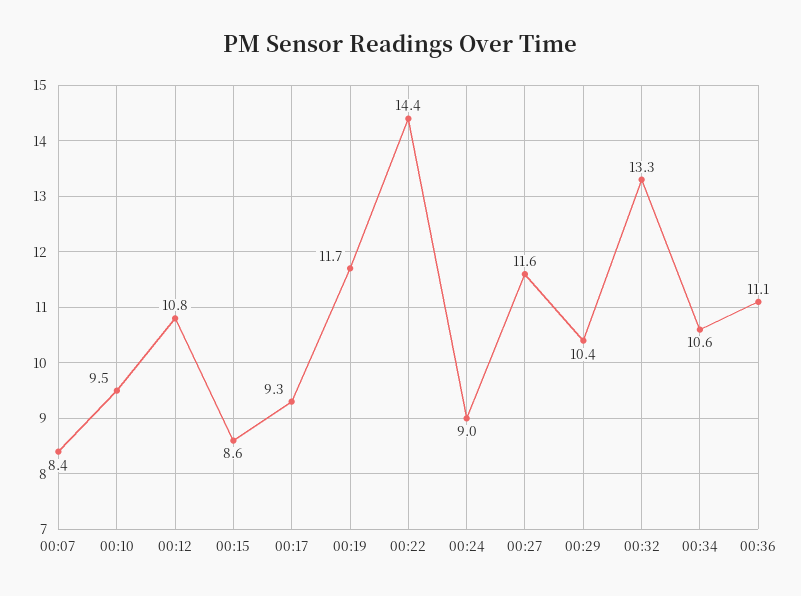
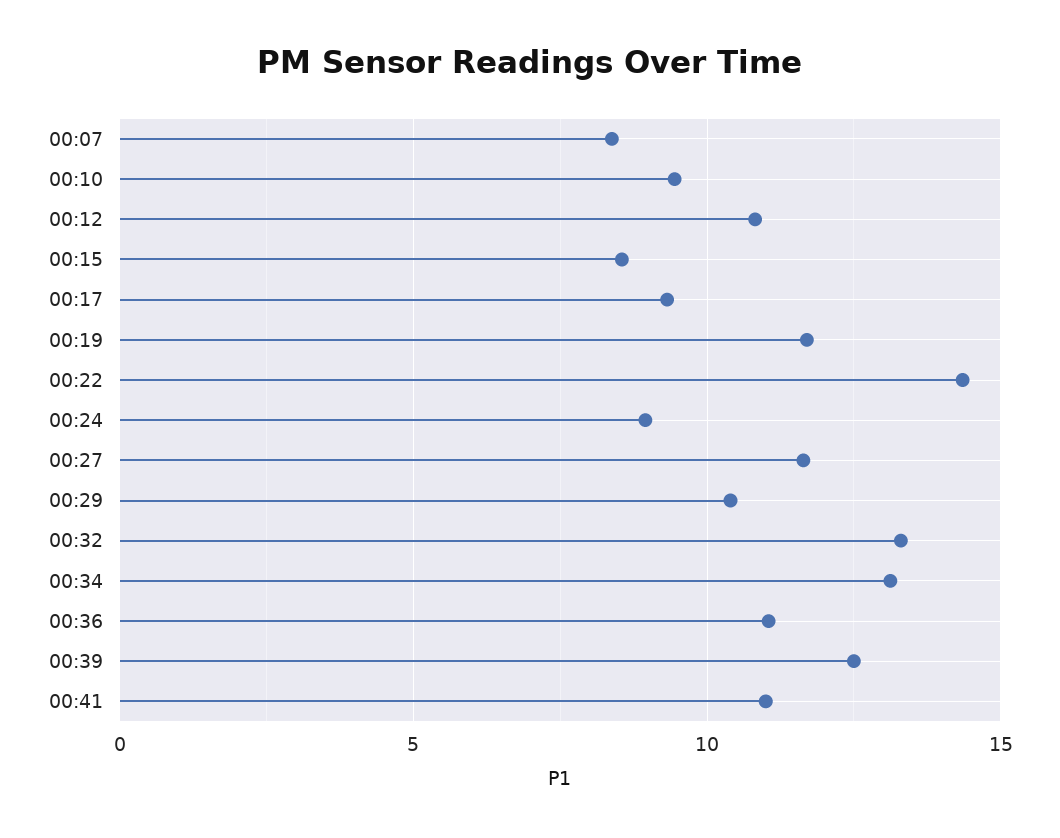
00:34: 10.6 -> 13
00:39: none -> 12.5
00:41: none -> 11

